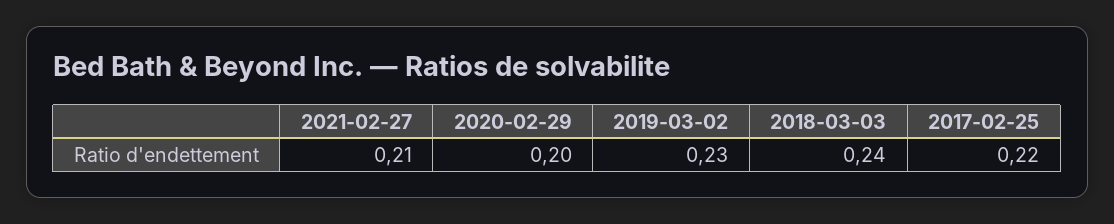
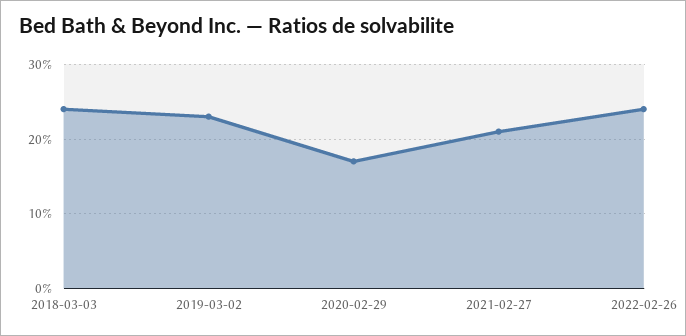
2020-02-29: 0.2 -> 0.17
2017-02-25: 0.22 -> none
2022-02-26: none -> 0.24

